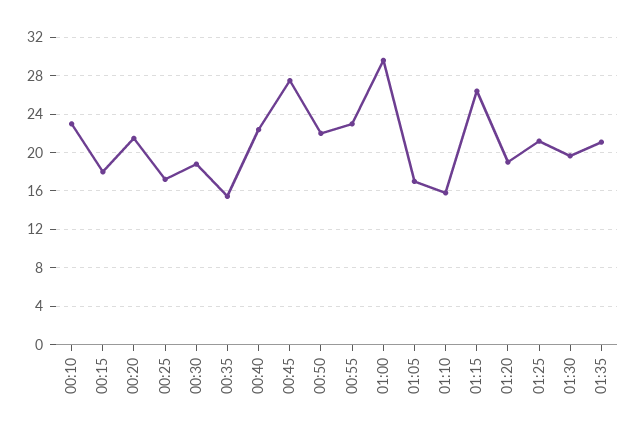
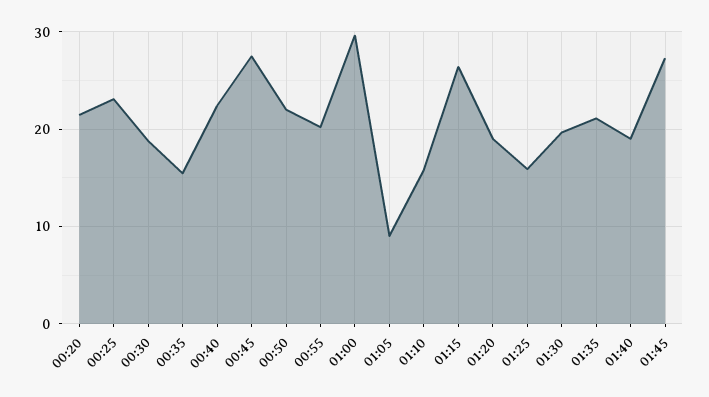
00:10: 23 -> none
00:15: 18 -> none
00:25: 17 -> 23
00:55: 23 -> 20
01:05: 17 -> 9
01:25: 21 -> 16
01:40: none -> 19
01:45: none -> 27

